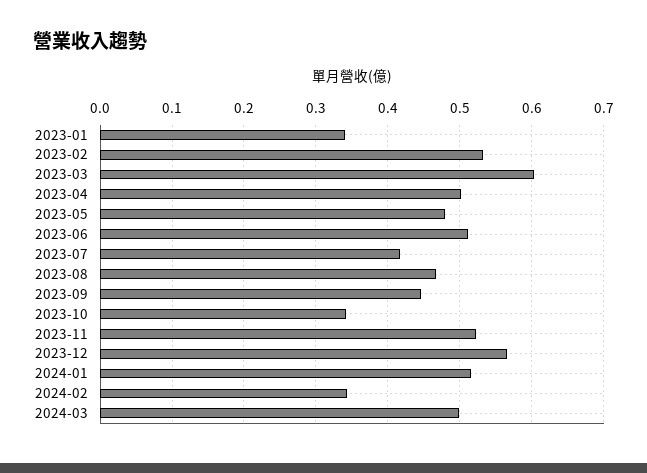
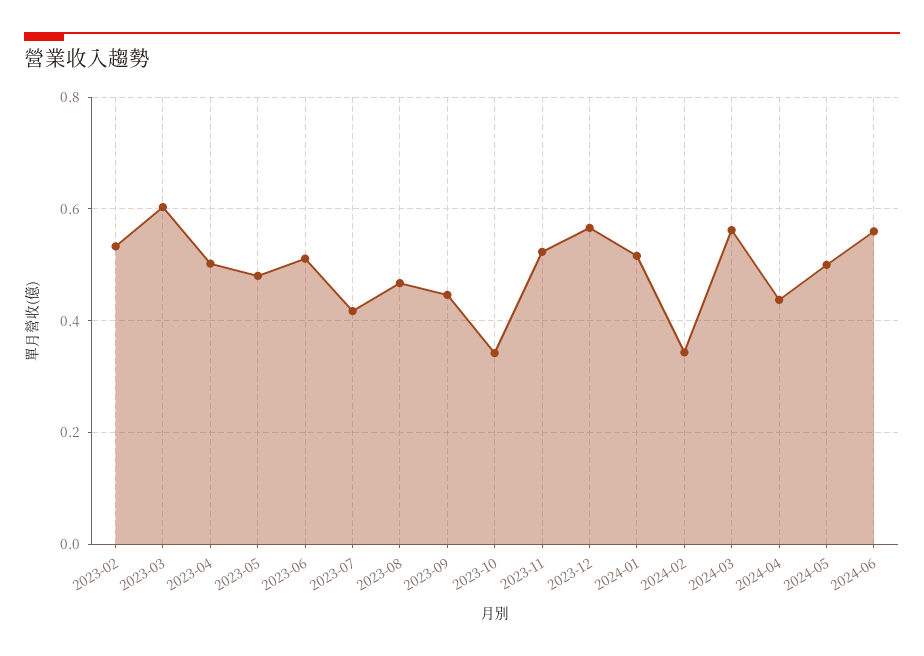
2023-01: 0.34 -> none
2024-03: 0.5 -> 0.56
2024-04: none -> 0.44
2024-05: none -> 0.5
2024-06: none -> 0.56

